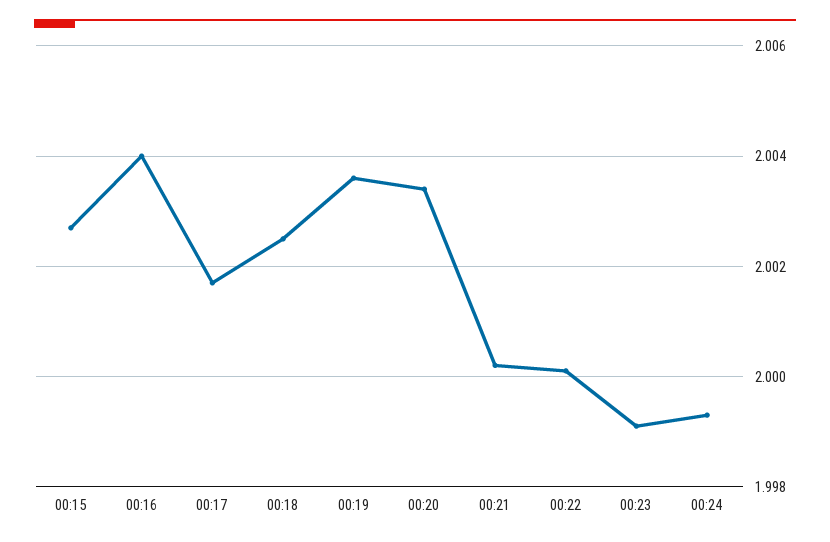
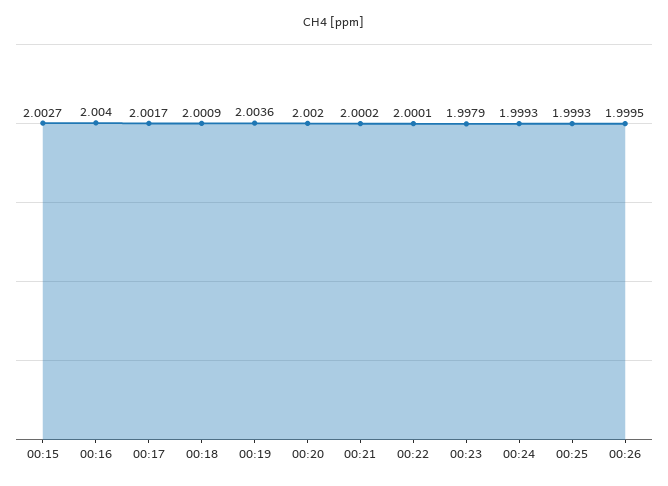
00:18: 2.0025 -> 2.0009
00:20: 2.0035 -> 2.002
00:23: 1.999 -> 1.9979
00:25: none -> 1.9993
00:26: none -> 1.9995

